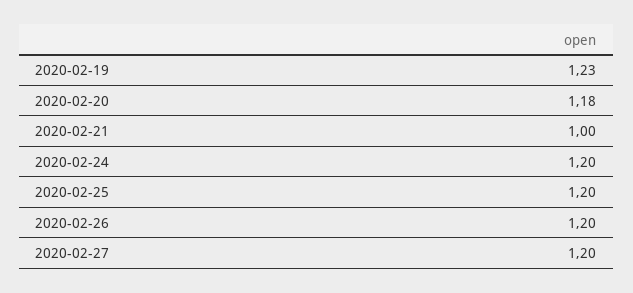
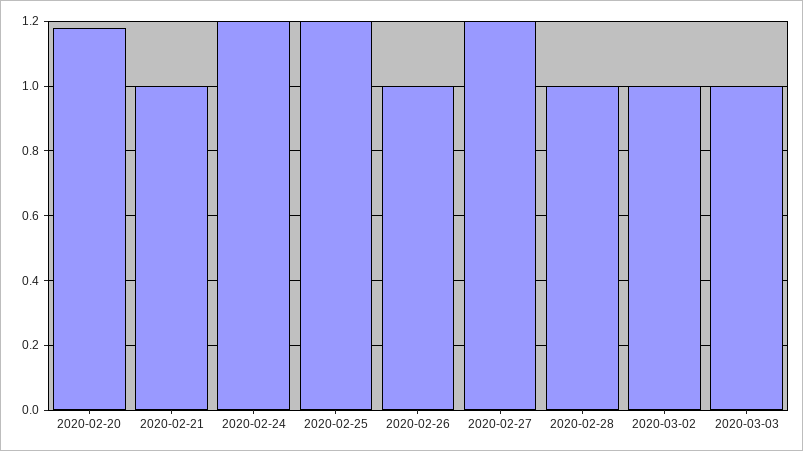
2020-02-19: 1.23 -> none
2020-02-26: 1.2 -> 1
2020-02-28: none -> 1
2020-03-02: none -> 1
2020-03-03: none -> 1

